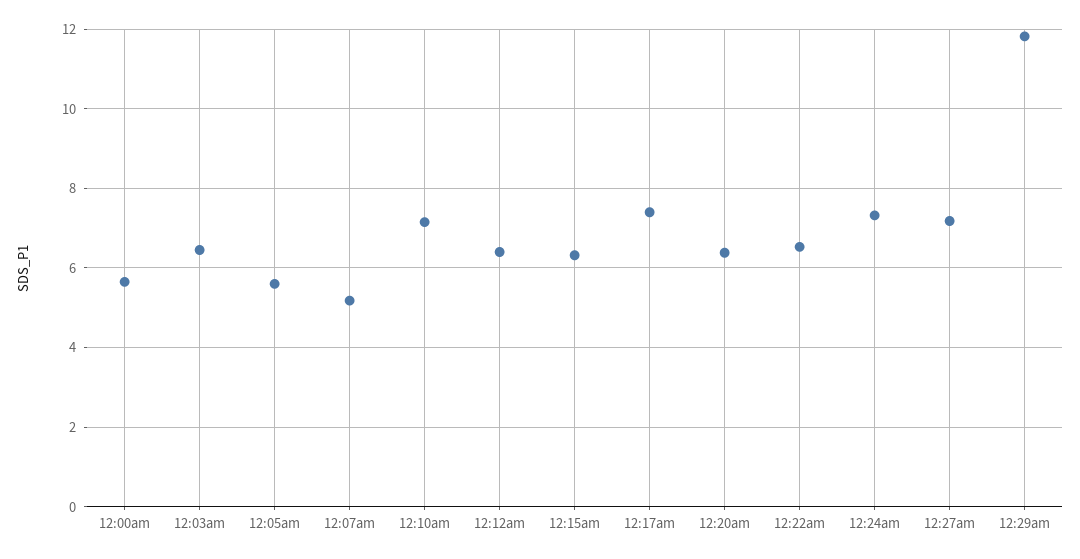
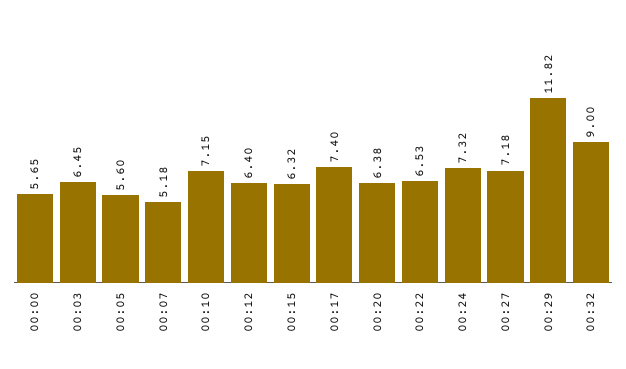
00:32: none -> 9

